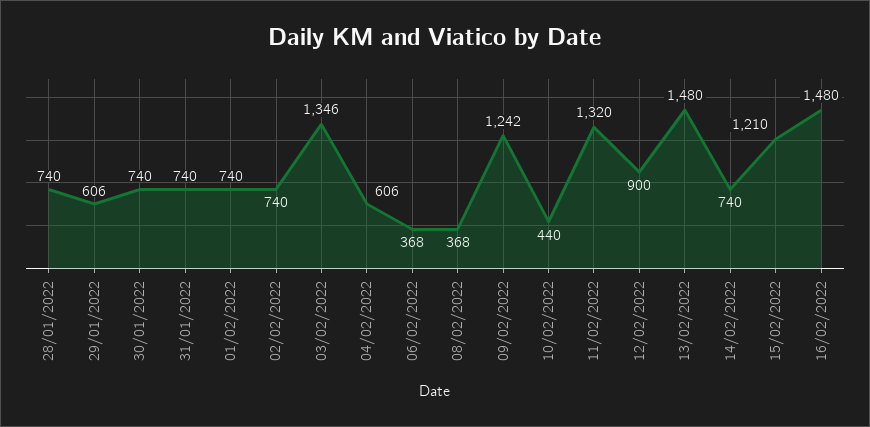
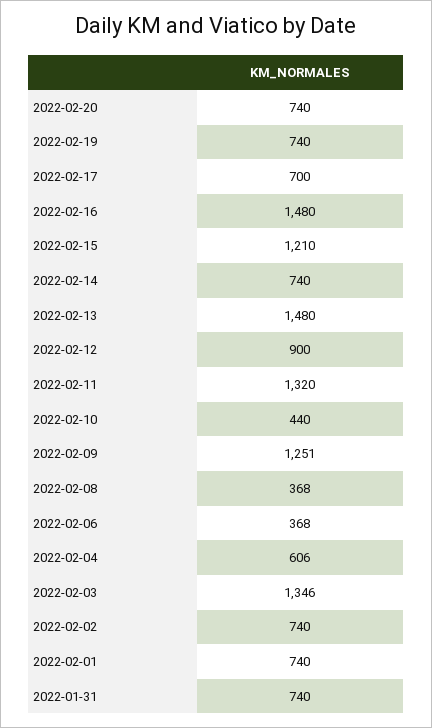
28/01/2022: 740 -> none
29/01/2022: 606 -> none
30/01/2022: 740 -> none
09/02/2022: 1242 -> 1251
2022-02-20: none -> 740
2022-02-19: none -> 740
2022-02-17: none -> 700

